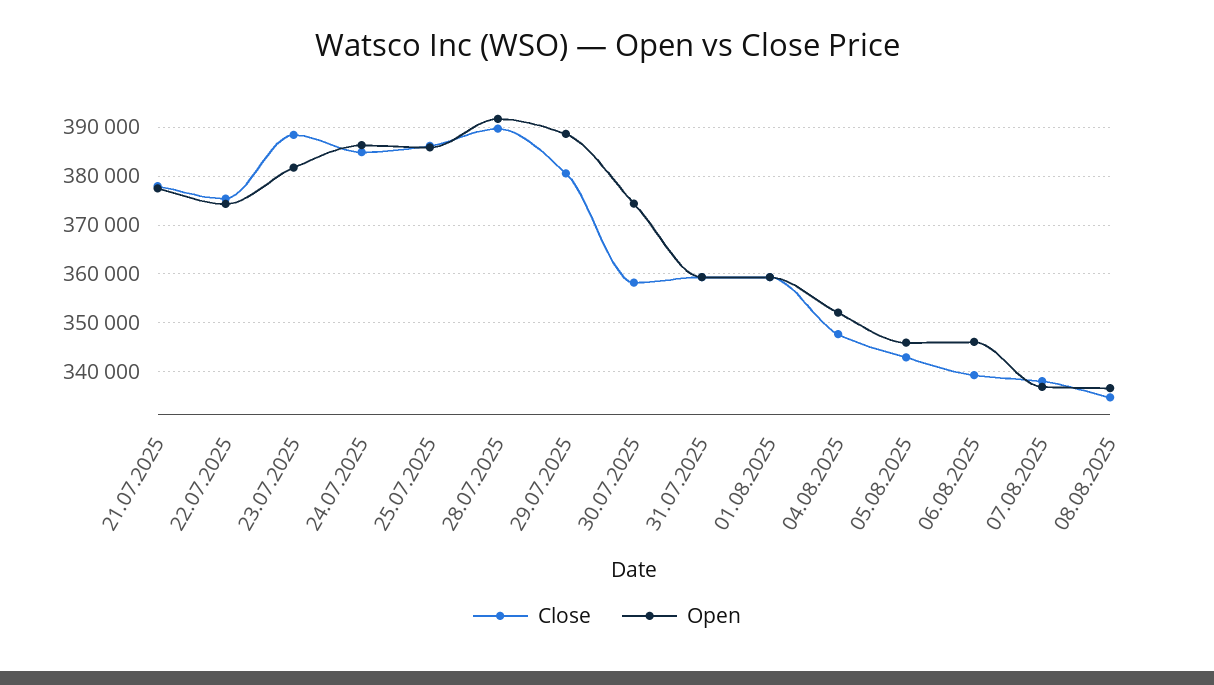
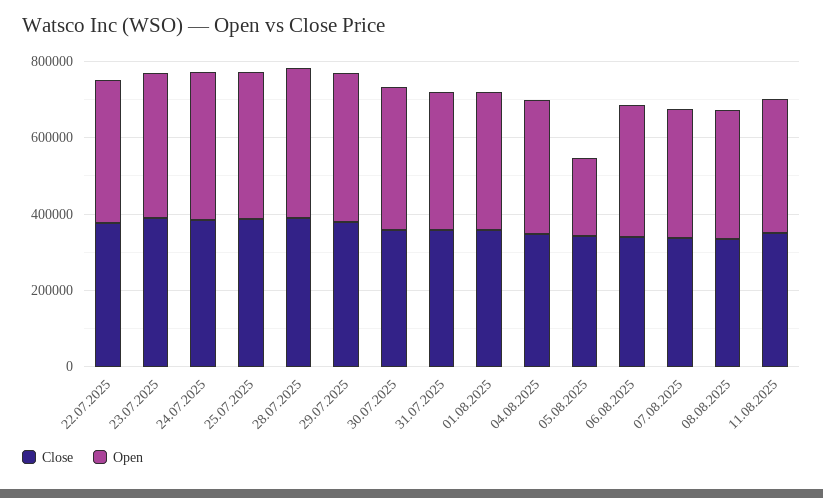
Close, 21.07.2025: 378000 -> none
Open, 21.07.2025: 378000 -> none
Open, 05.08.2025: 346000 -> 200000
Close, 11.08.2025: none -> 350000
Open, 11.08.2025: none -> 350000

